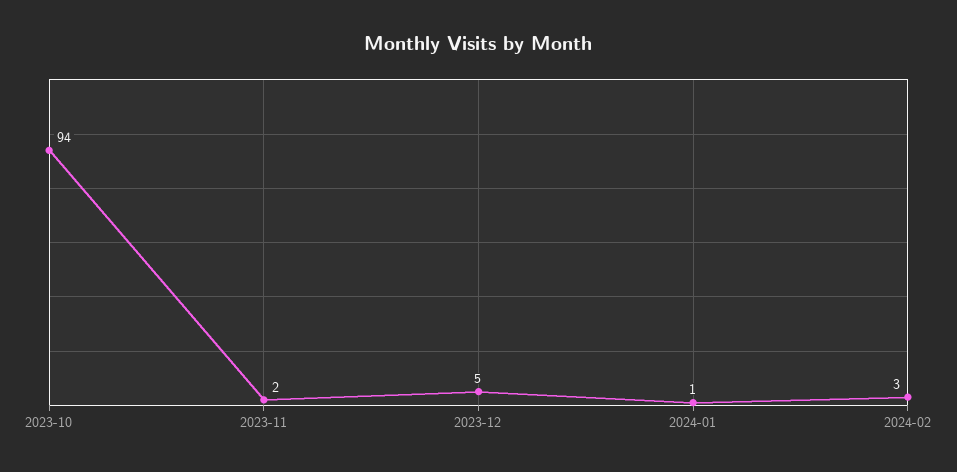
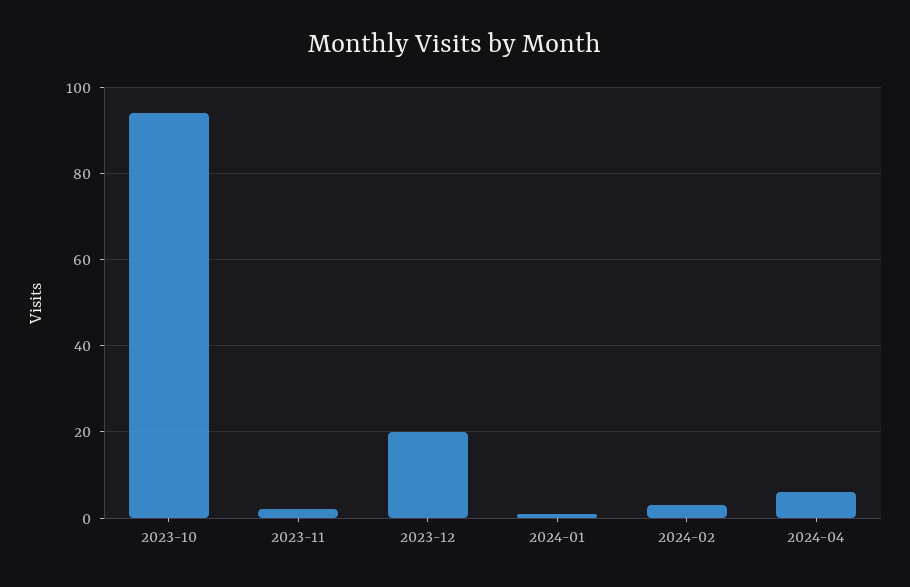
2023-12: 5 -> 20
2024-04: none -> 5

